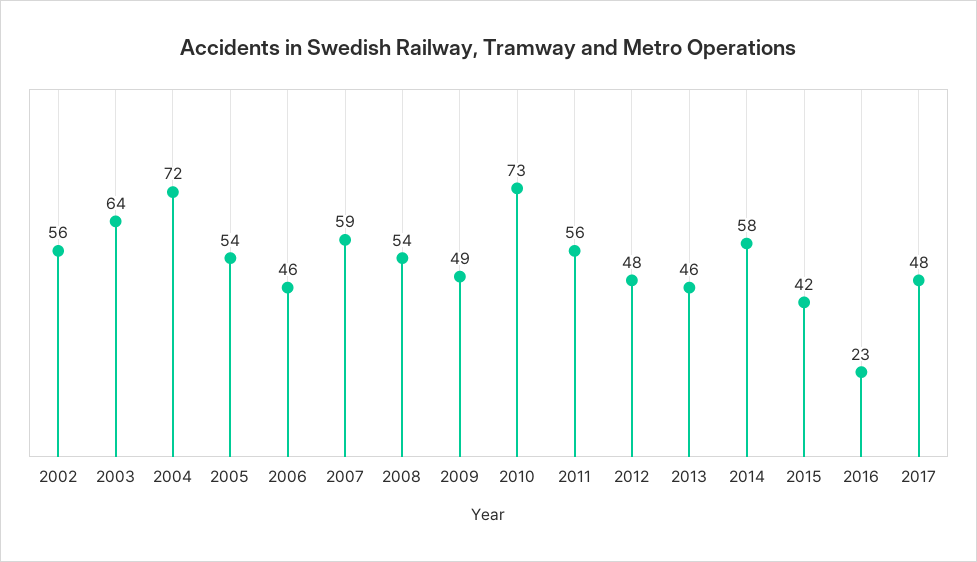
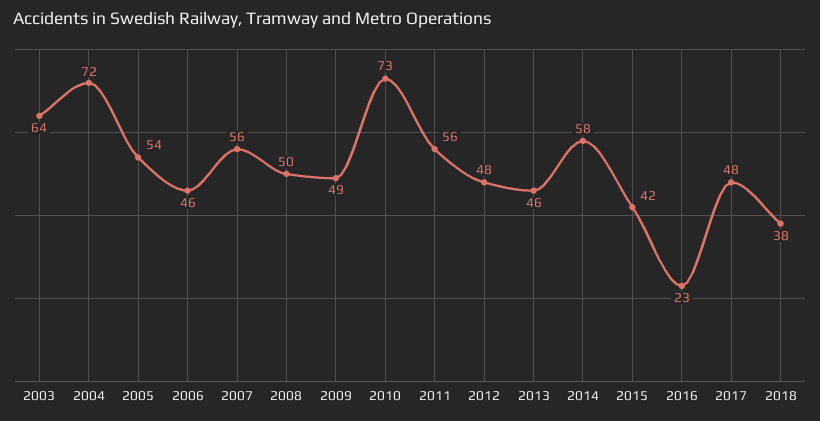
2002: 56 -> none
2007: 59 -> 56
2008: 54 -> 50
2018: none -> 38

